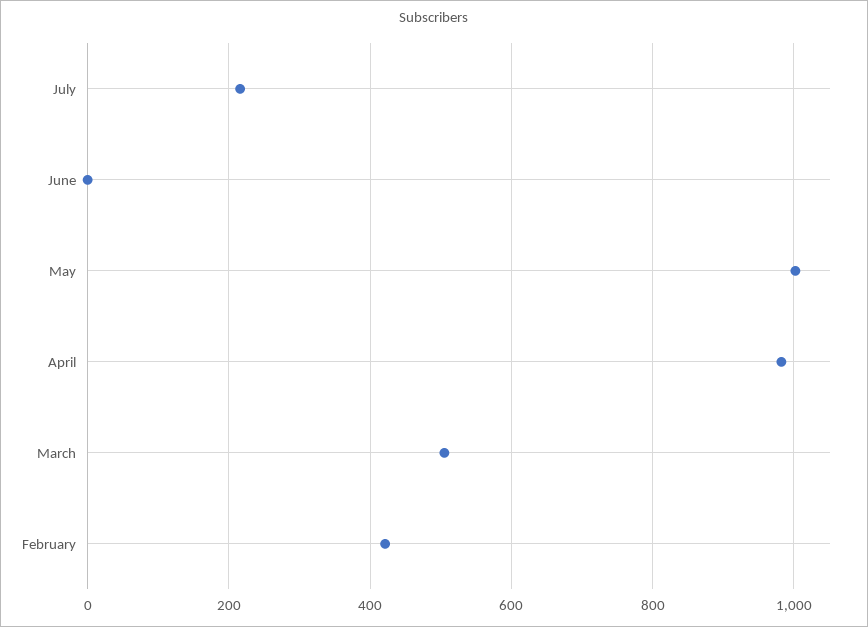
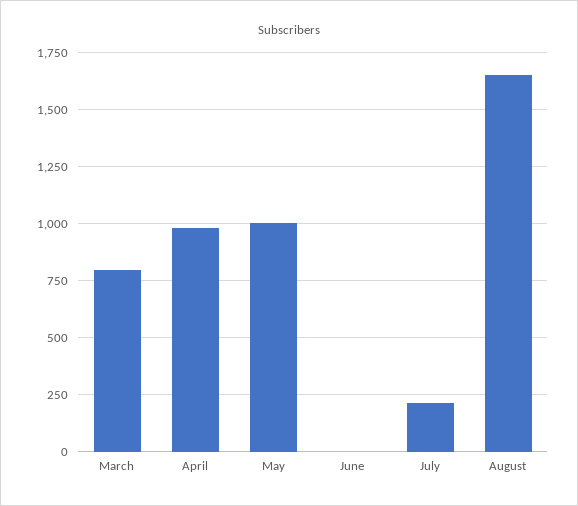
March: 500 -> 800
February: 420 -> none
August: none -> 1650

